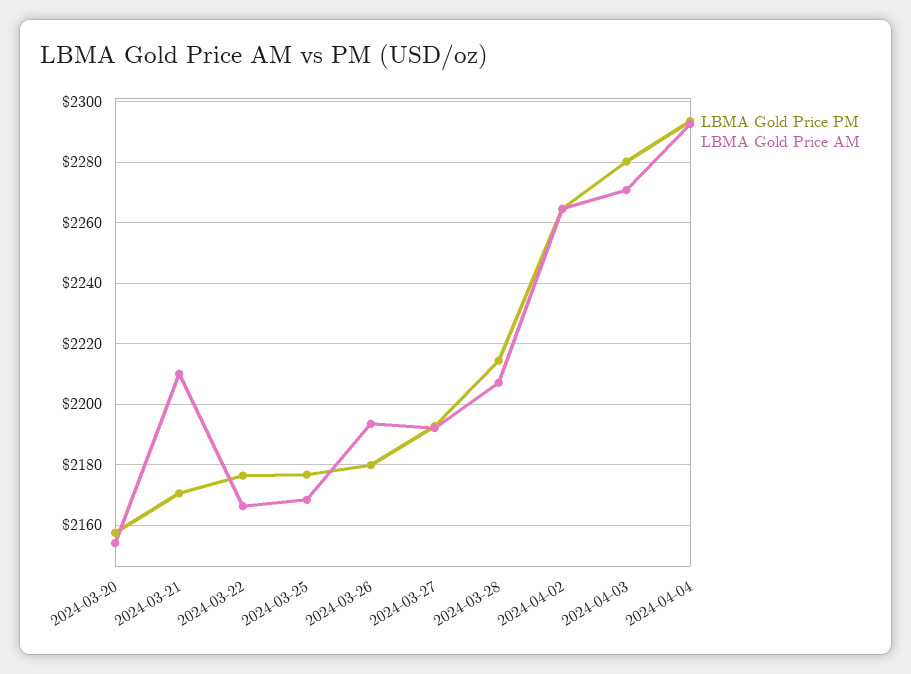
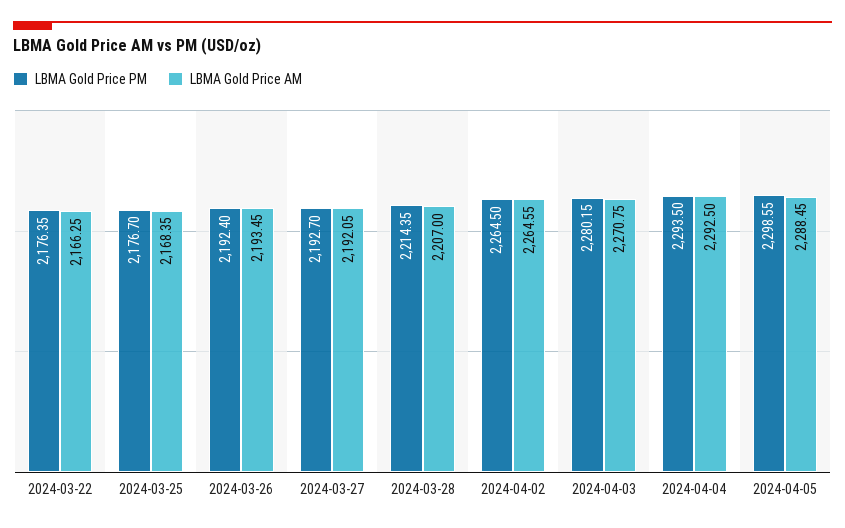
LBMA Gold Price PM, 2024-03-20: 2158 -> none
LBMA Gold Price AM, 2024-03-20: 2154 -> none
LBMA Gold Price PM, 2024-03-21: 2170 -> none
LBMA Gold Price AM, 2024-03-21: 2210 -> none
LBMA Gold Price PM, 2024-03-26: 2180 -> 2192.4
LBMA Gold Price PM, 2024-04-05: none -> 2298.55
LBMA Gold Price AM, 2024-04-05: none -> 2288.45

